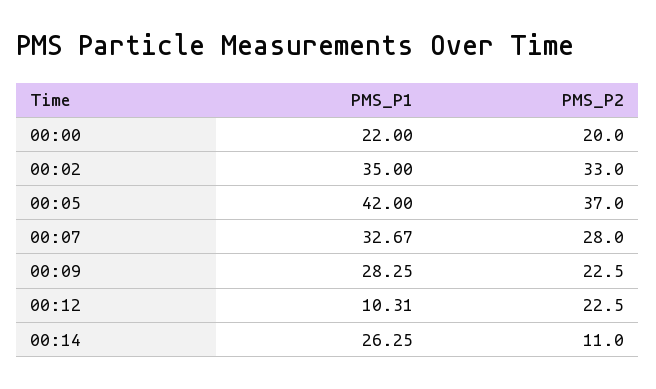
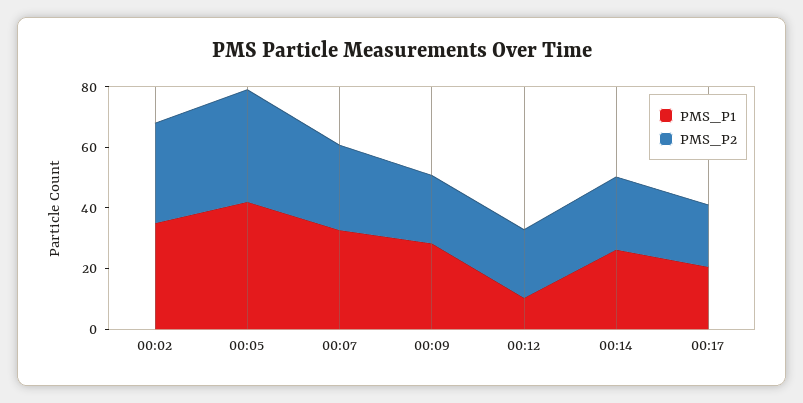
PMS_P1, 00:00: 22 -> none
PMS_P2, 00:00: 20 -> none
PMS_P2, 00:14: 11 -> 25
PMS_P1, 00:17: none -> 20
PMS_P2, 00:17: none -> 20

